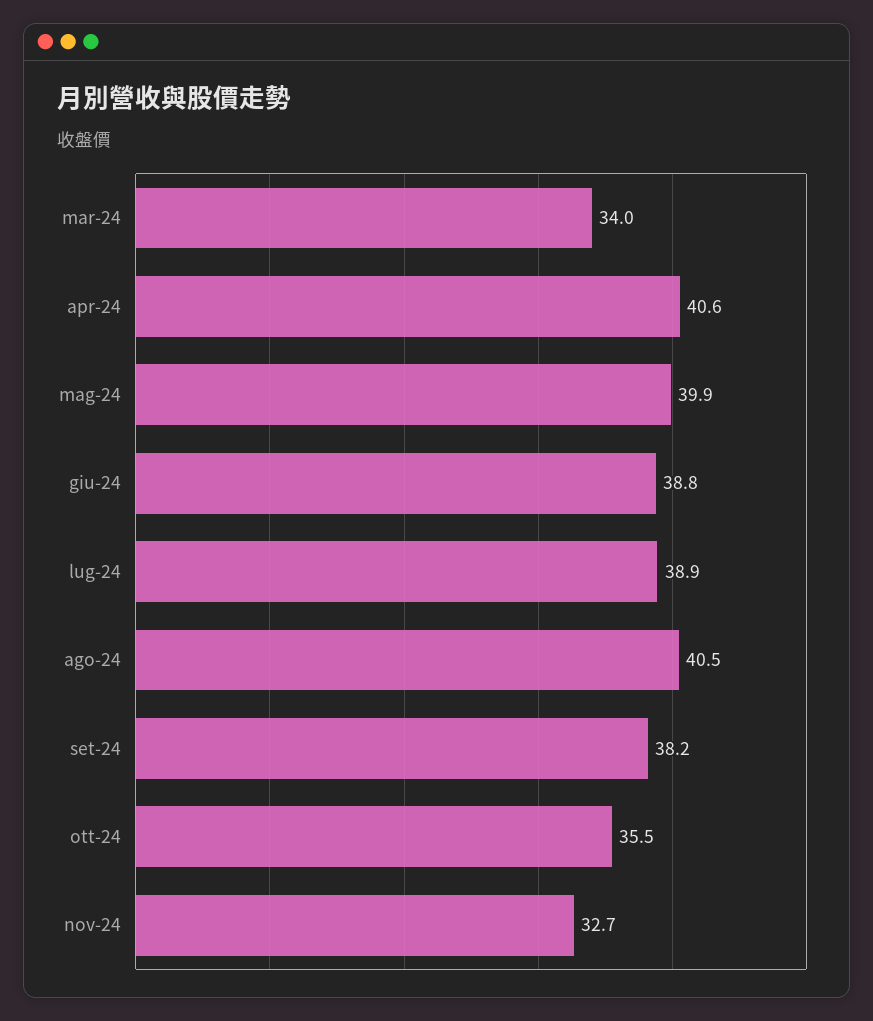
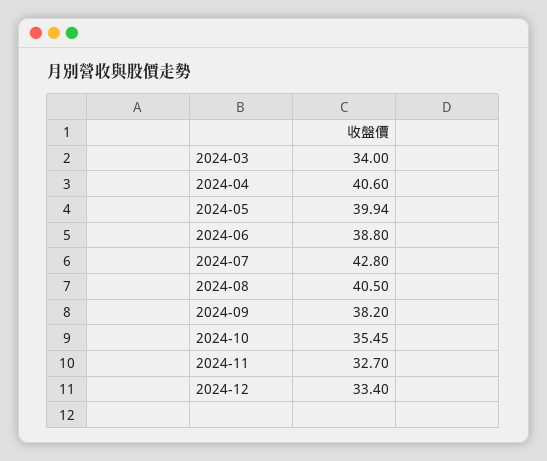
lug-24: 38.9 -> 42.8
2024-12: none -> 33.4

